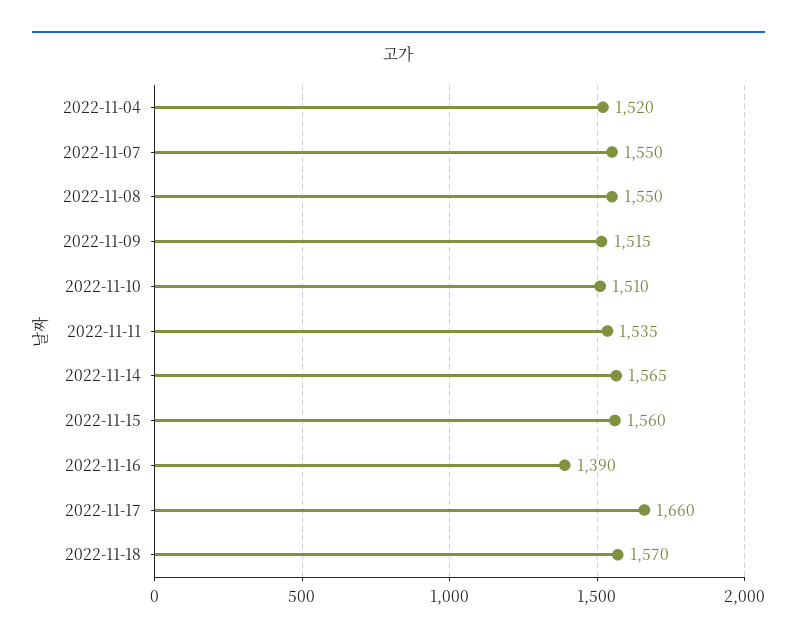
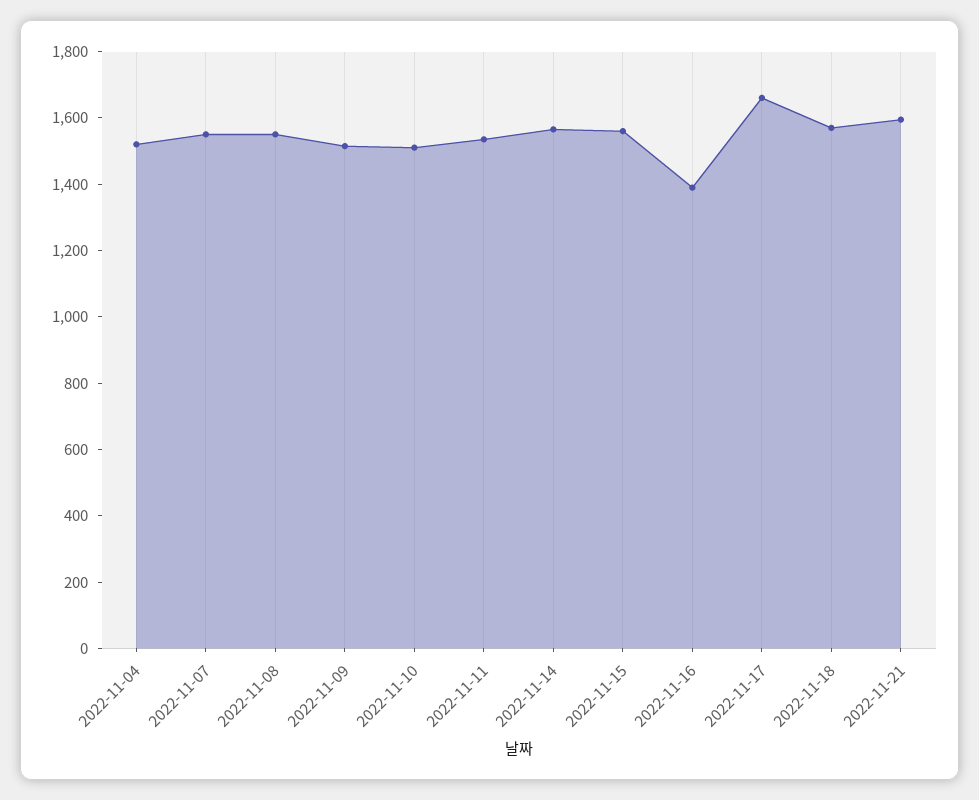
2022-11-21: none -> 1600

